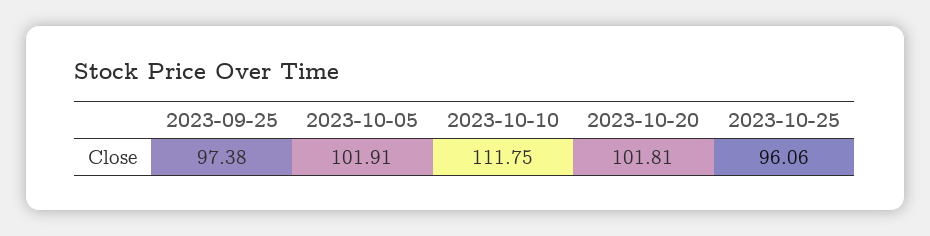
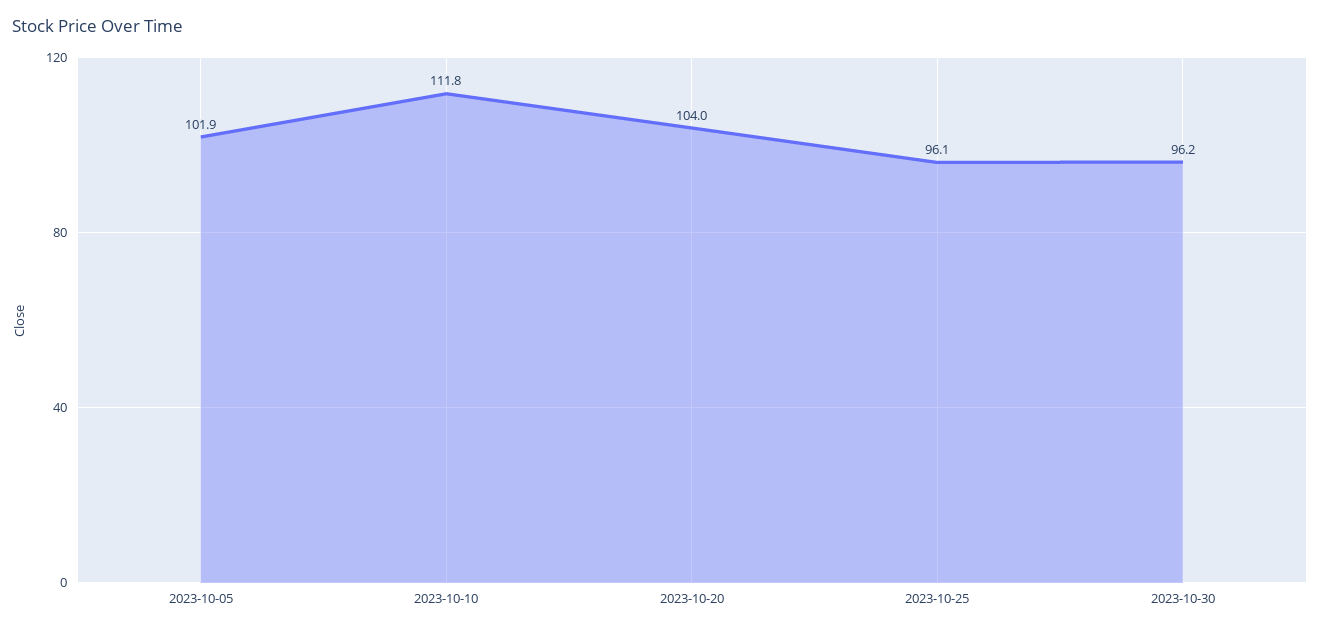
2023-09-25: 97.38 -> none
2023-10-20: 101.81 -> 104
2023-10-30: none -> 96.2

